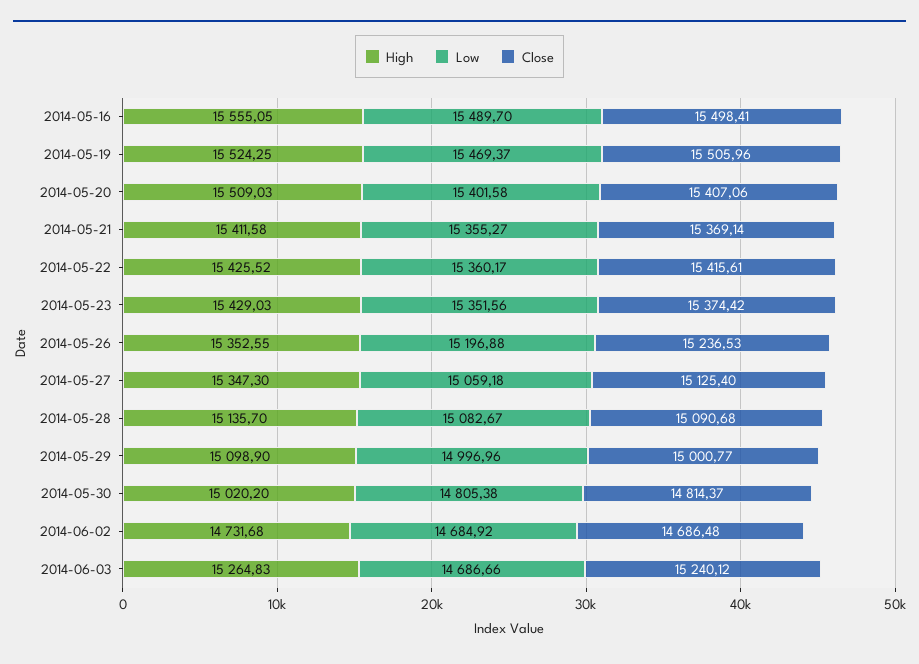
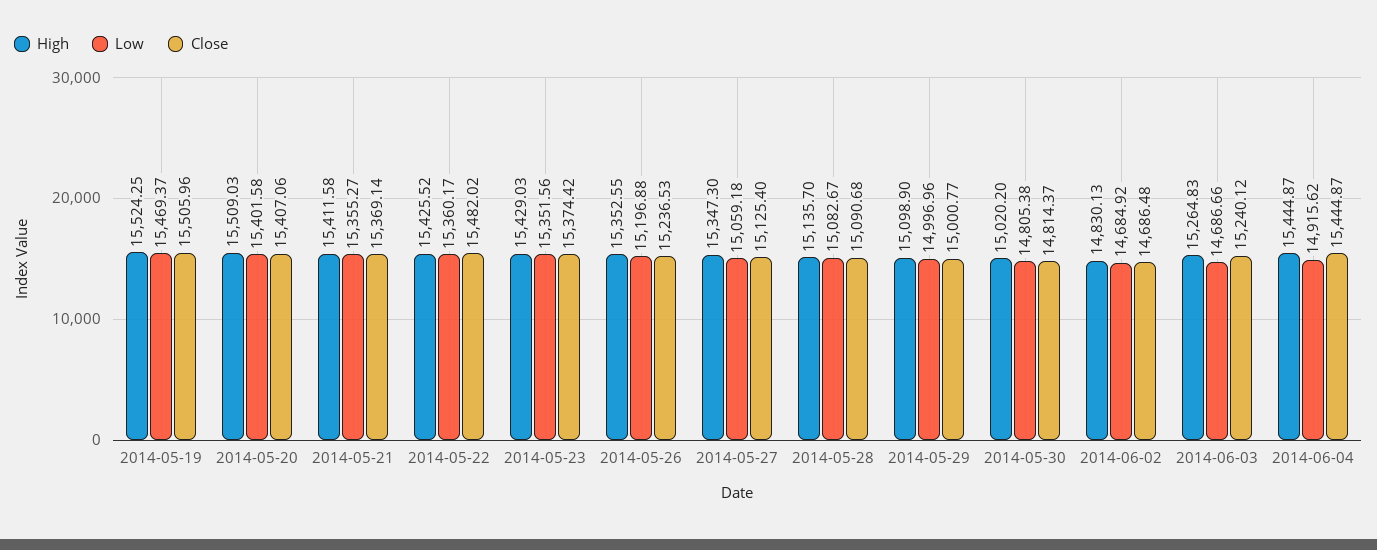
High, 2014-05-16: 15555.05 -> none
Low, 2014-05-16: 15489.7 -> none
Close, 2014-05-16: 15498.41 -> none
Close, 2014-05-22: 15415.61 -> 15482.02
High, 2014-06-02: 14731.68 -> 14830.13
High, 2014-06-04: none -> 15444.87
Low, 2014-06-04: none -> 14915.62
Close, 2014-06-04: none -> 15444.87

